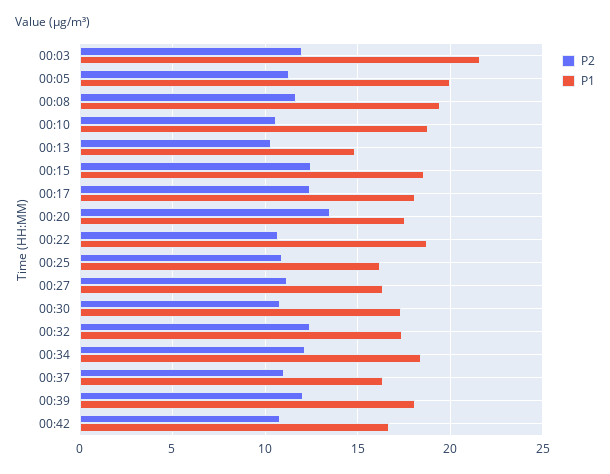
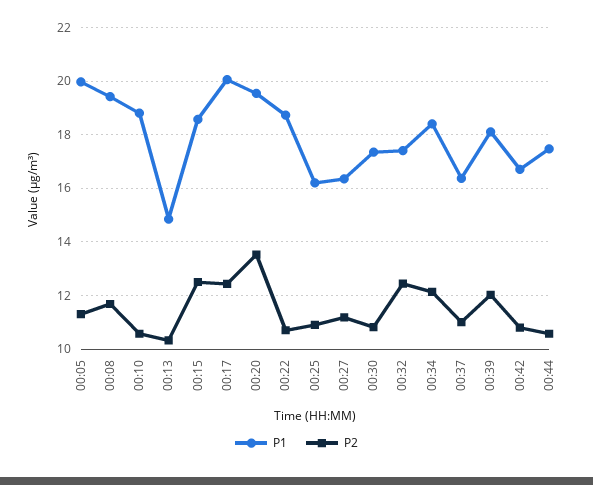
P2, 00:03: 12 -> none
P1, 00:03: 21.5 -> none
P1, 00:17: 18 -> 20
P1, 00:20: 17.5 -> 19.5
P1, 00:44: none -> 17.5
P2, 00:44: none -> 10.5

